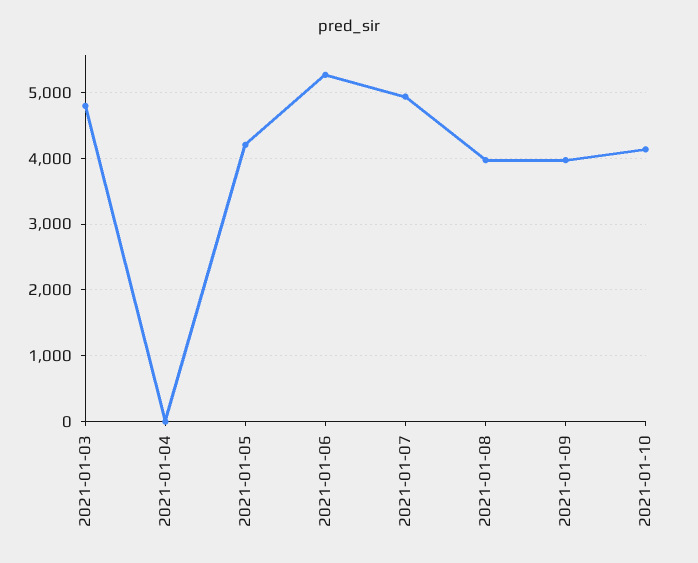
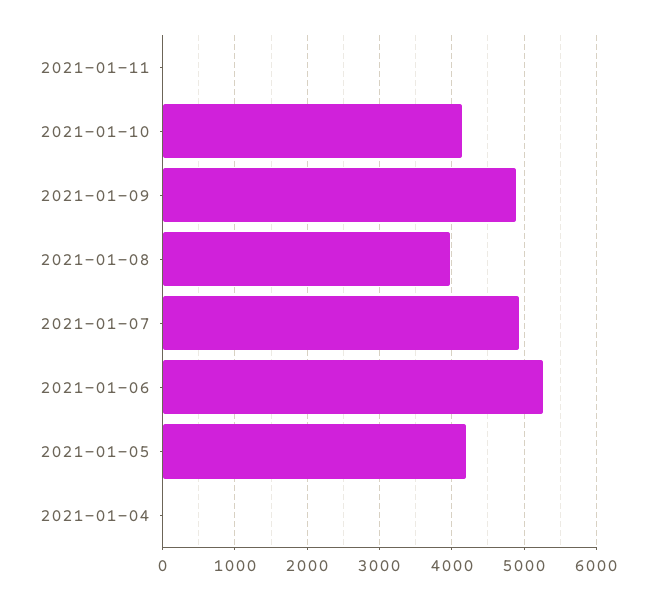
2021-01-03: 4800 -> none
2021-01-09: 4000 -> 4900
2021-01-11: none -> 0

